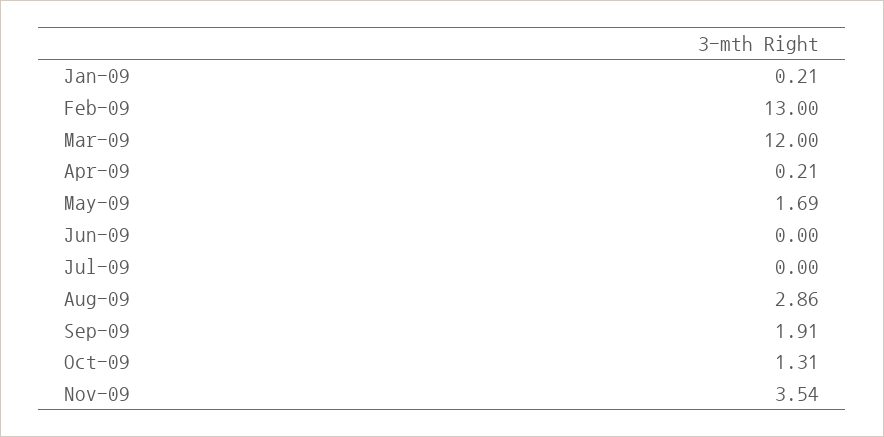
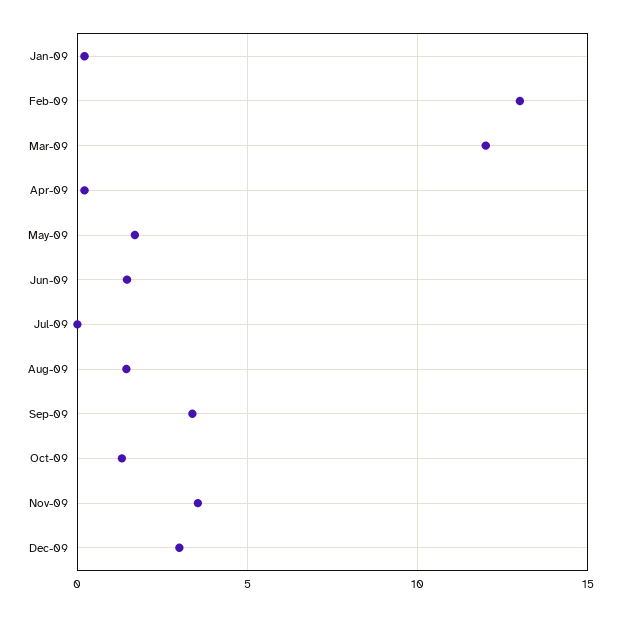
Jun-09: 0 -> 1.5
Aug-09: 2.86 -> 1.5
Sep-09: 1.91 -> 3.5
Dec-09: none -> 3

